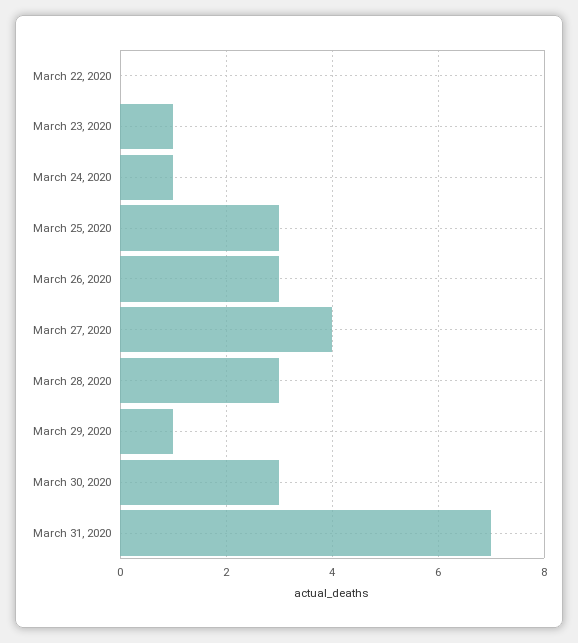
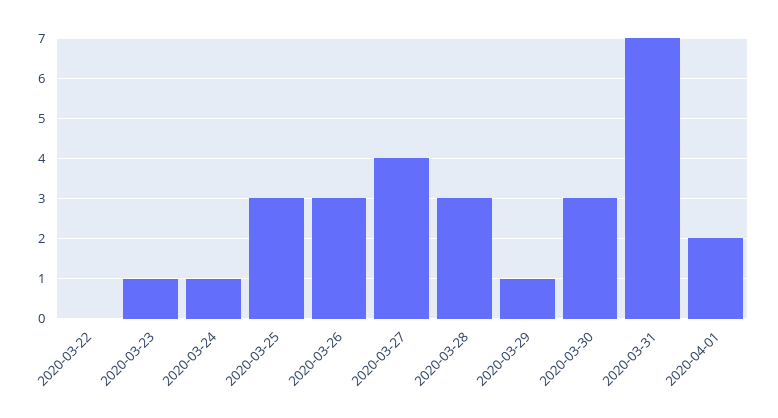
2020-04-01: none -> 2

